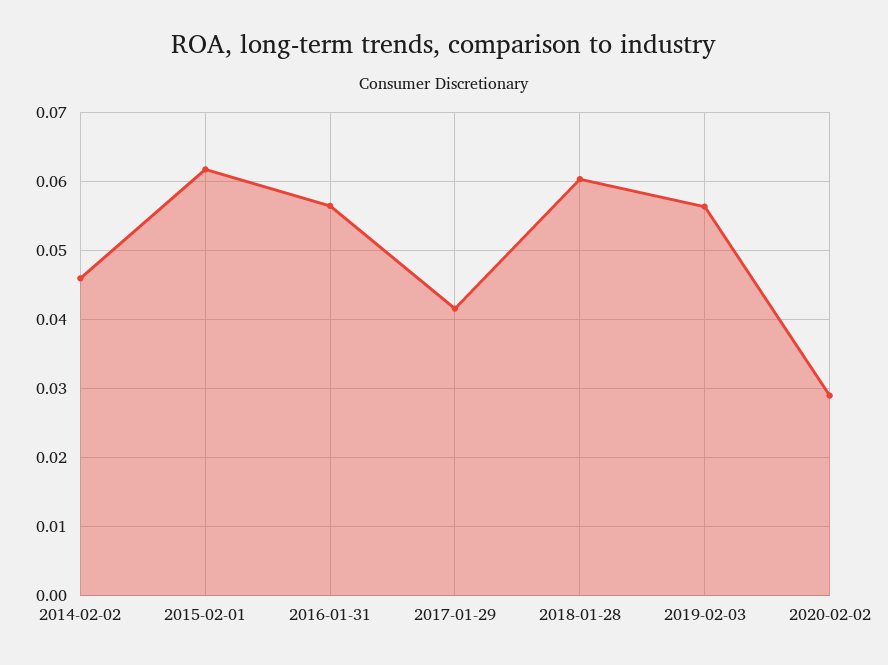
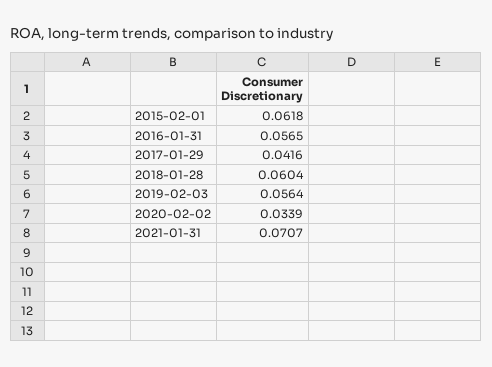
2014-02-02: 0.046 -> none
2020-02-02: 0.029 -> 0.0339
2021-01-31: none -> 0.0707

